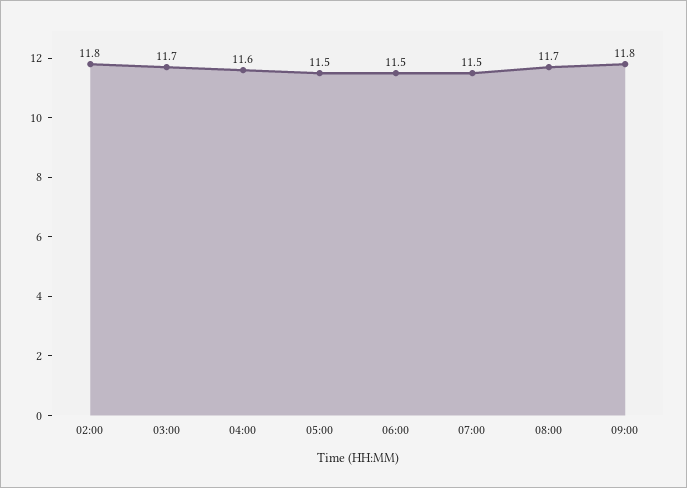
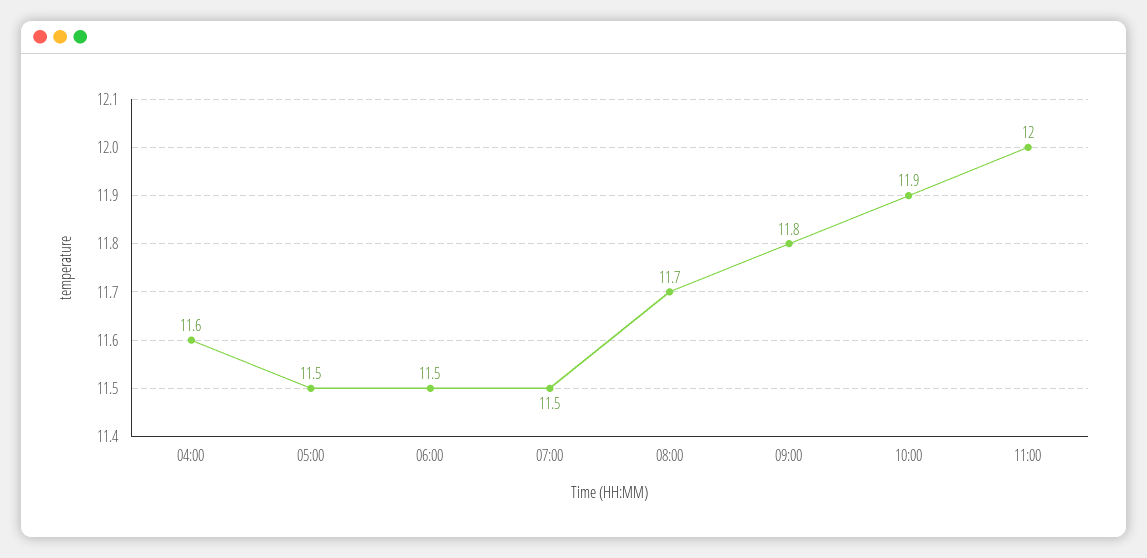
02:00: 11.8 -> none
03:00: 11.7 -> none
10:00: none -> 11.9
11:00: none -> 12

